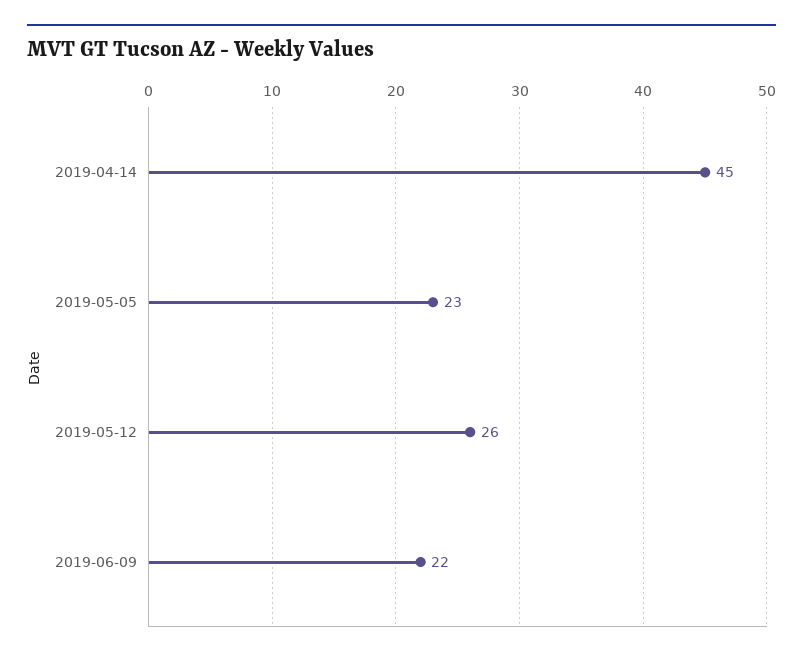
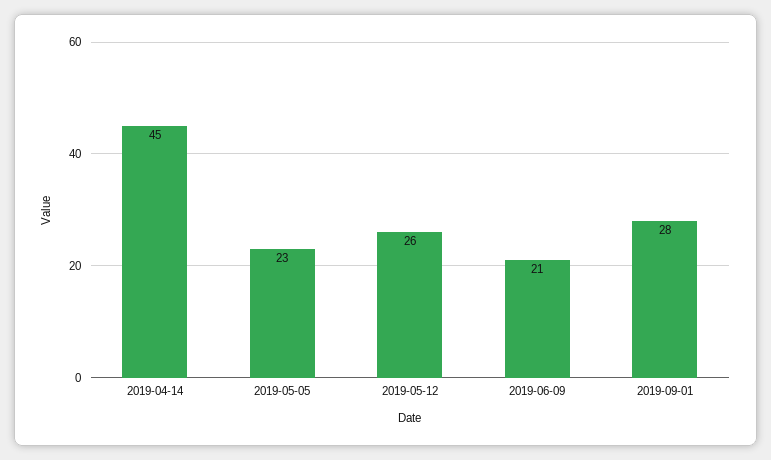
2019-06-09: 22 -> 21
2019-09-01: none -> 28

